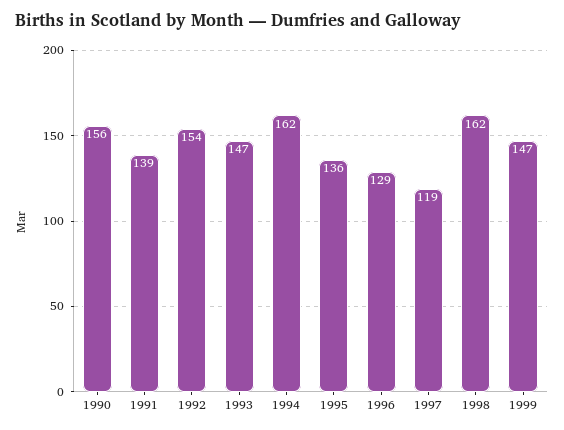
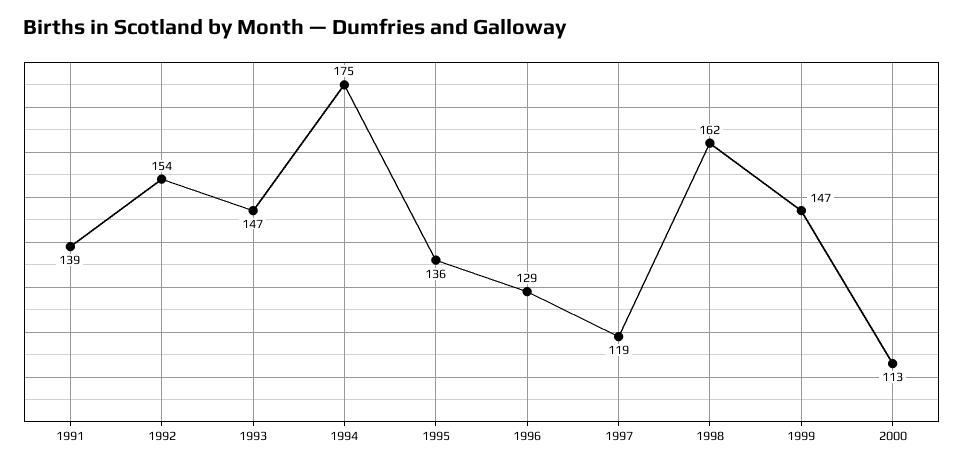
1990: 156 -> none
1994: 162 -> 175
2000: none -> 113

